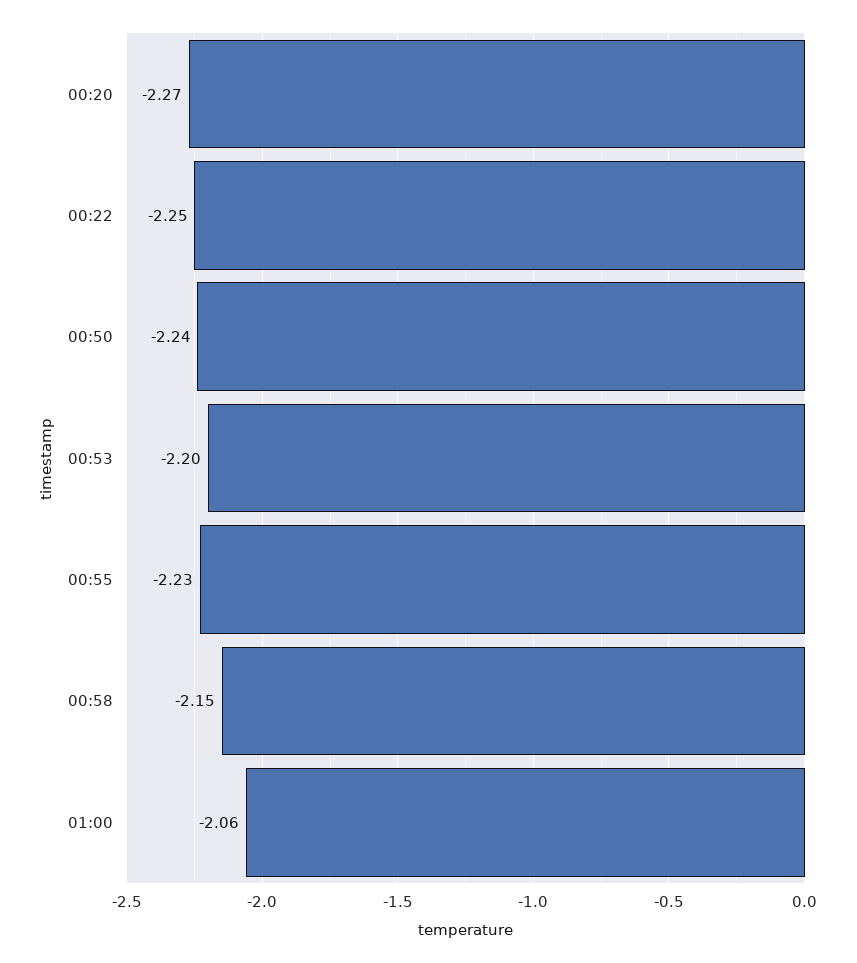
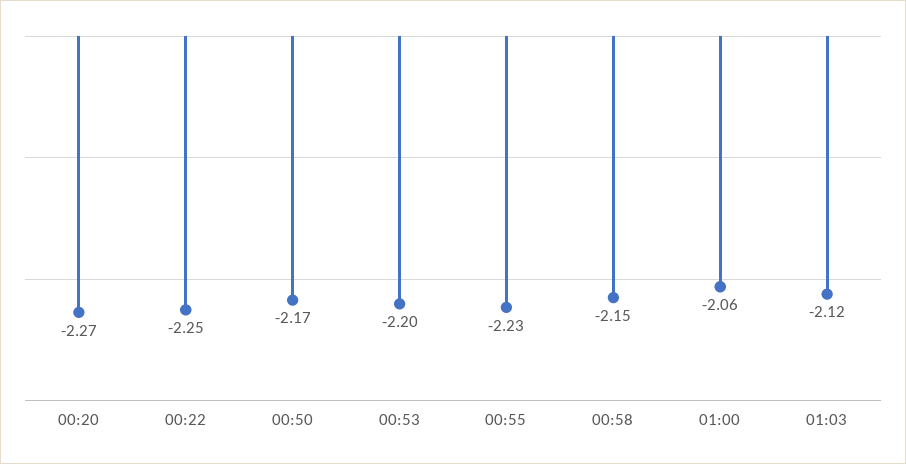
00:50: -2.24 -> -2.17
01:03: none -> -2.12

